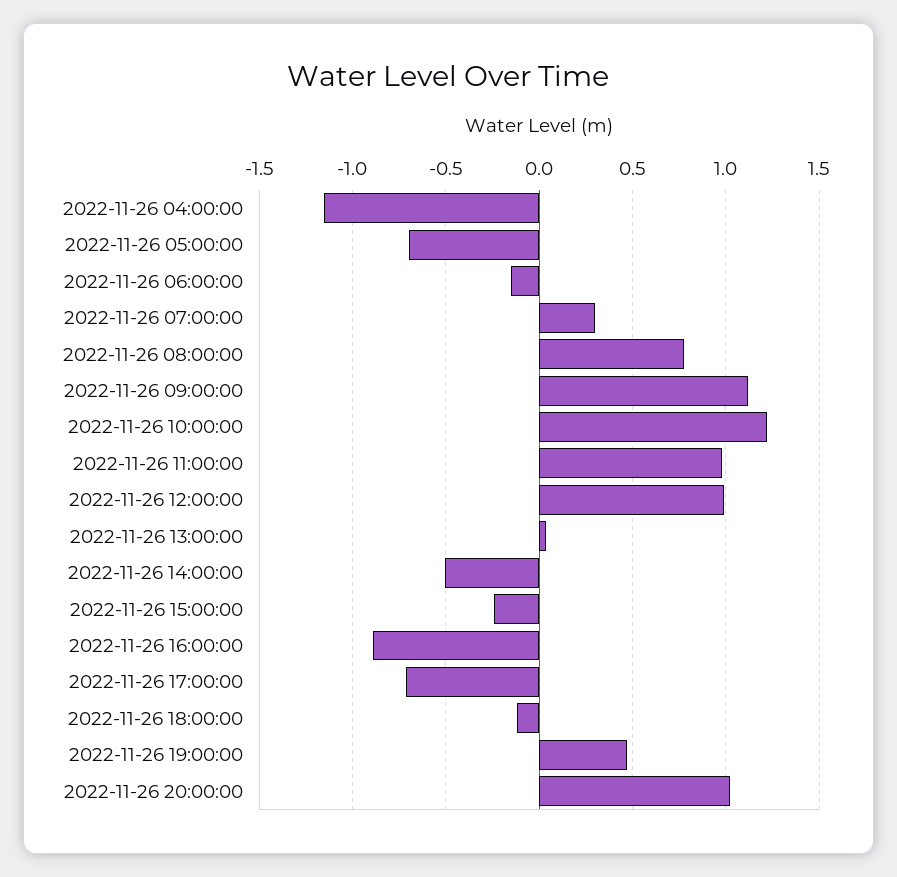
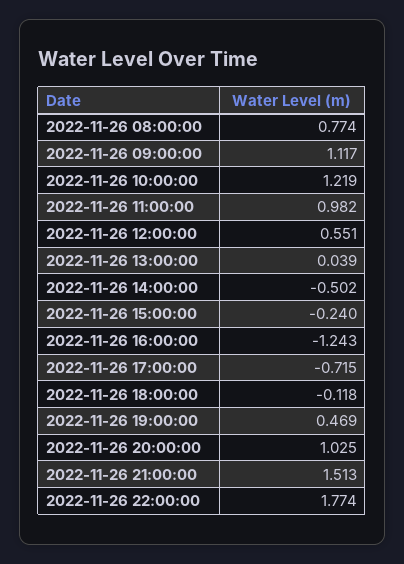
2022-11-26 04:00:00: -1.15 -> none
2022-11-26 05:00:00: -0.7 -> none
2022-11-26 06:00:00: -0.15 -> none
2022-11-26 07:00:00: 0.3 -> none
2022-11-26 12:00:00: 1 -> 0.551
2022-11-26 16:00:00: -0.9 -> -1.243
2022-11-26 21:00:00: none -> 1.513
2022-11-26 22:00:00: none -> 1.774

